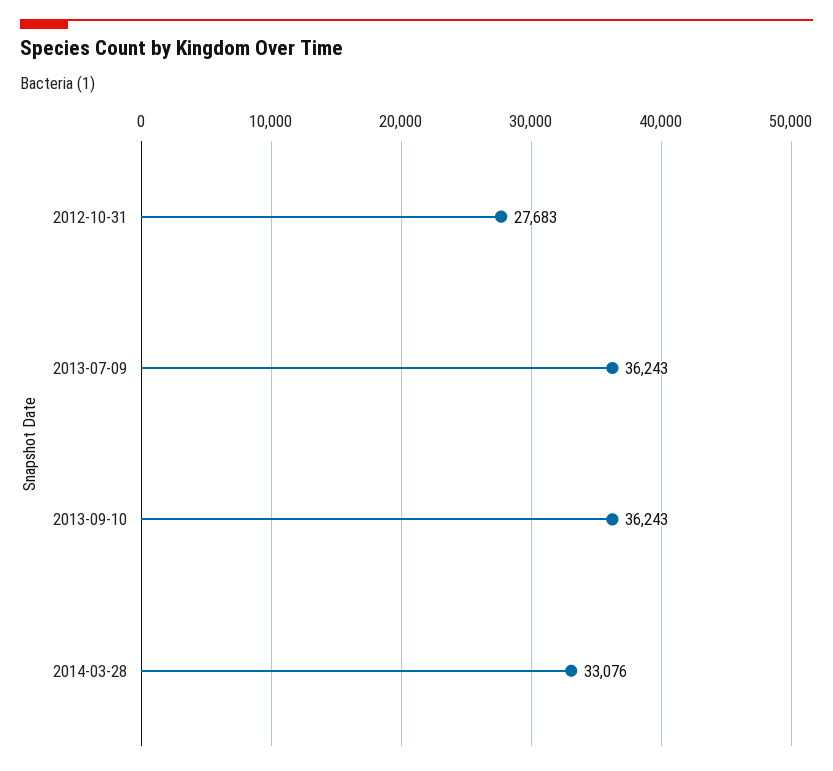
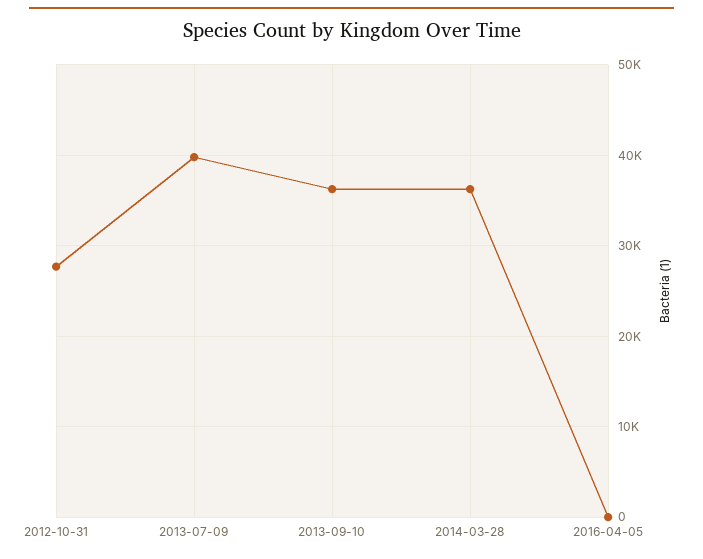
2013-07-09: 36243 -> 40000
2014-03-28: 33076 -> 36000
2016-04-05: none -> 0

